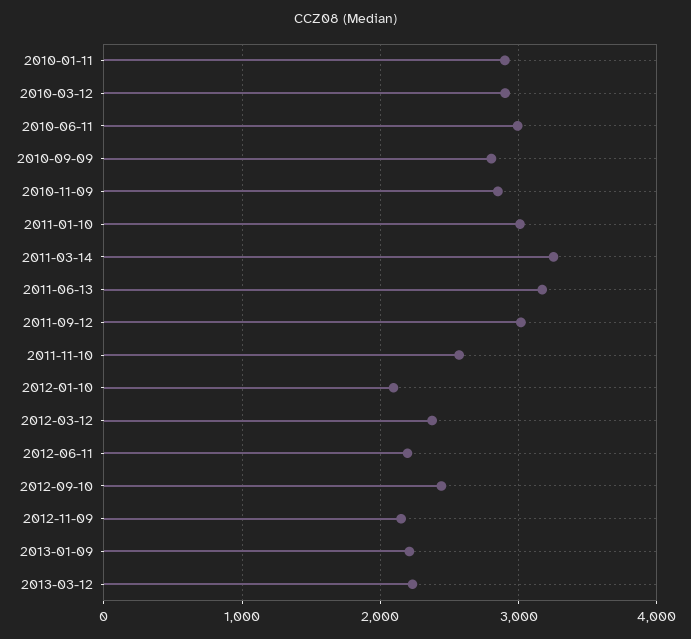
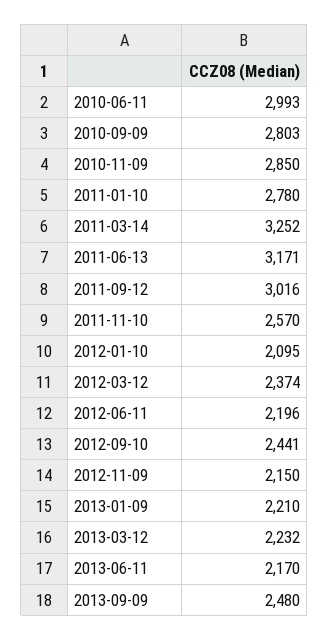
2010-01-11: 2900 -> none
2010-03-12: 2900 -> none
2011-01-10: 3000 -> 2780
2013-06-11: none -> 2170
2013-09-09: none -> 2480

